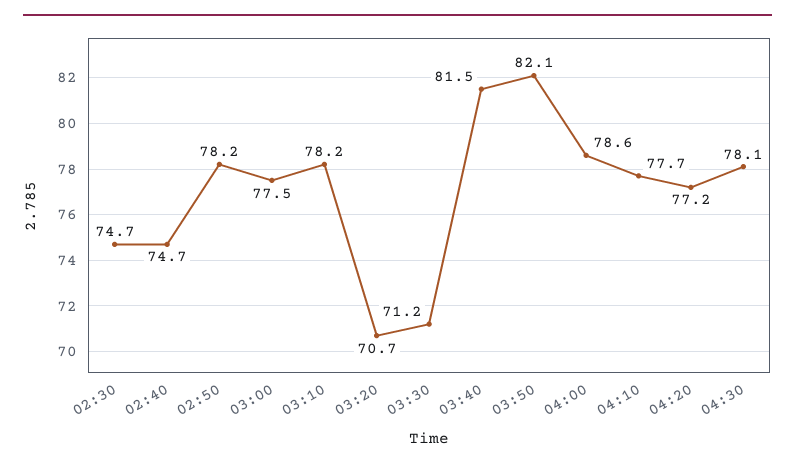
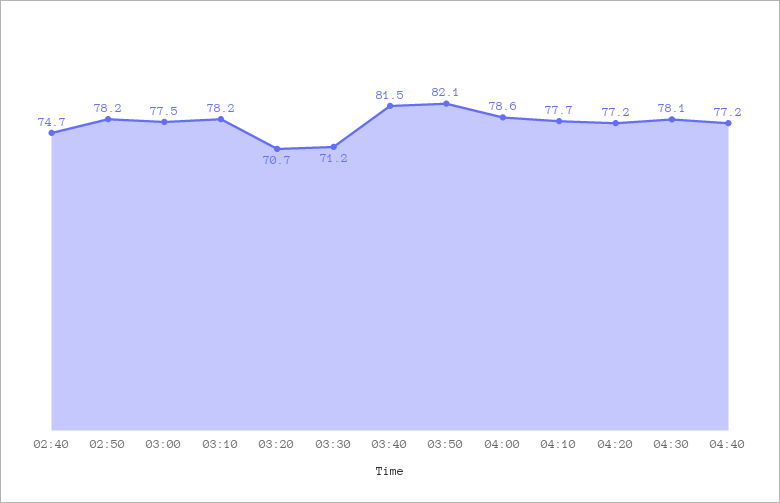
02:30: 74.7 -> none
04:40: none -> 77.2

